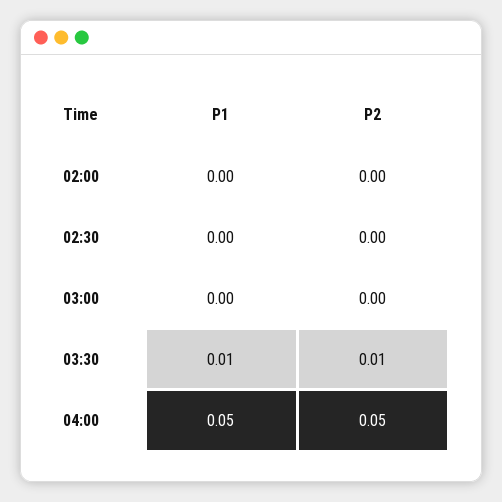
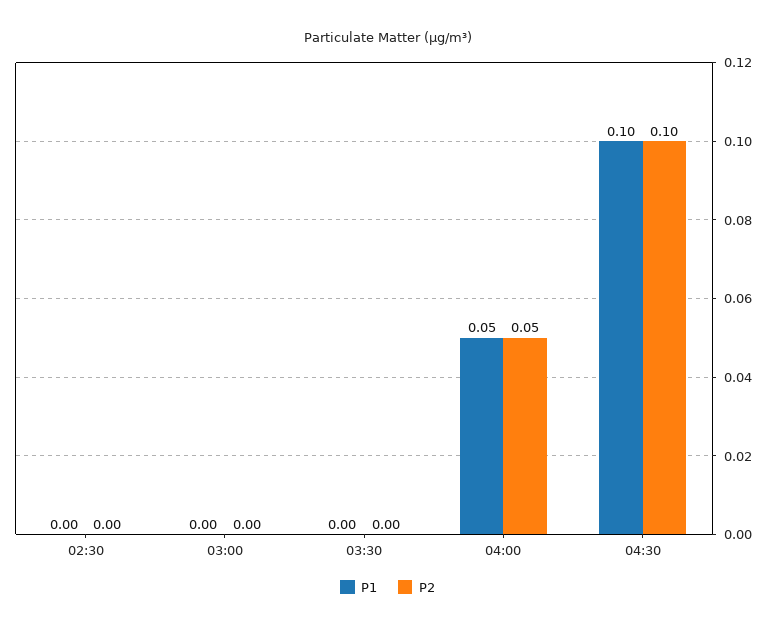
P1, 02:00: 0 -> none
P2, 02:00: 0 -> none
P1, 03:30: 0.01 -> 0
P2, 03:30: 0.01 -> 0
P1, 04:30: none -> 0.1
P2, 04:30: none -> 0.1

